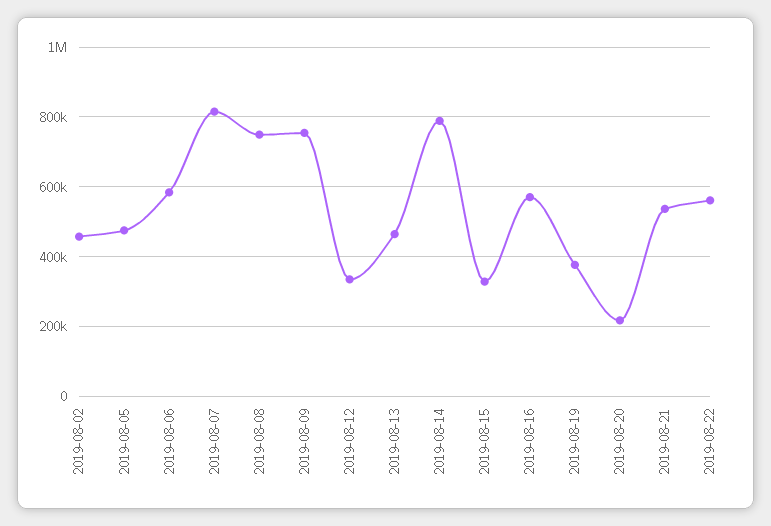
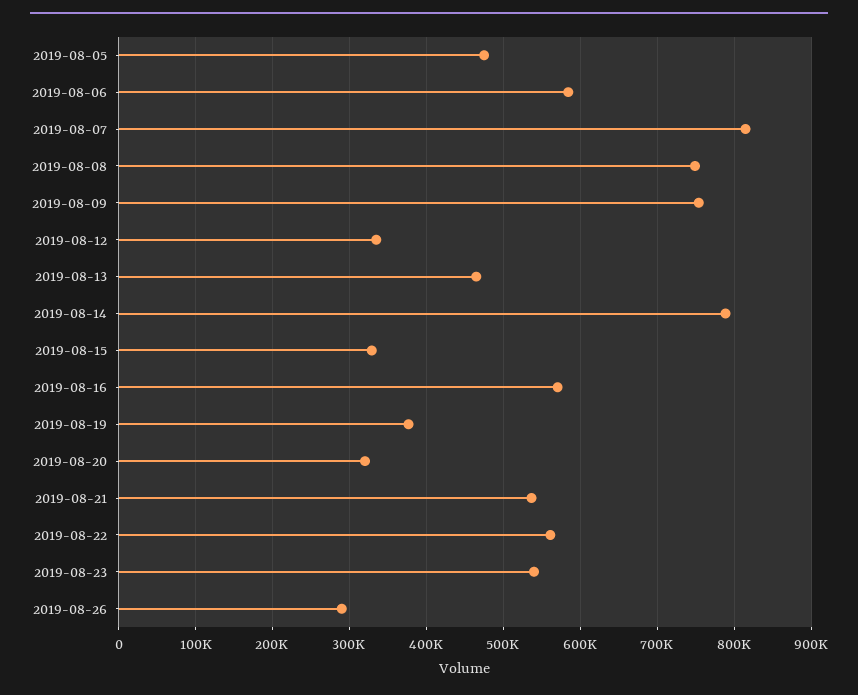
2019-08-02: 460000 -> none
2019-08-20: 220000 -> 320000
2019-08-23: none -> 540000
2019-08-26: none -> 290000

